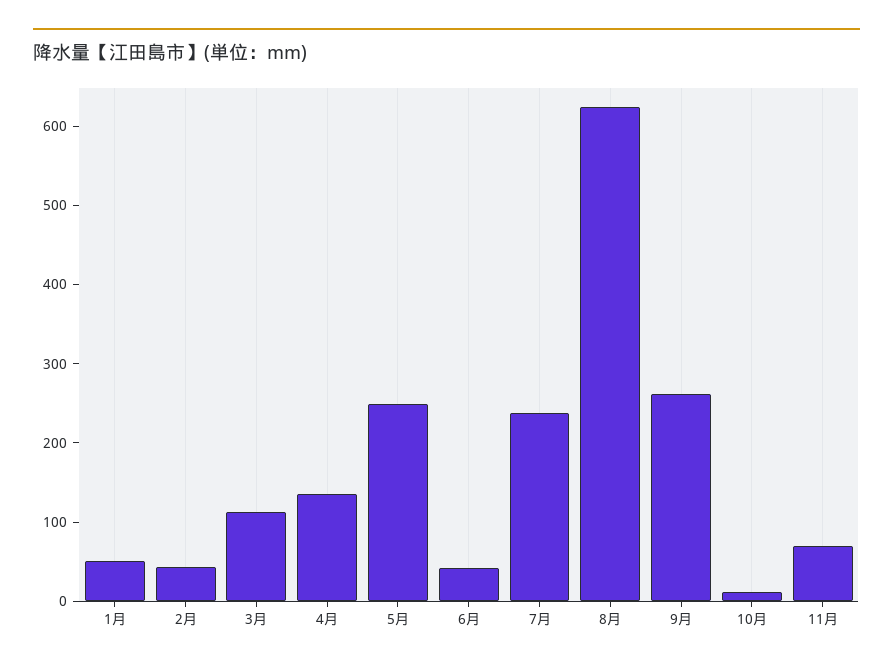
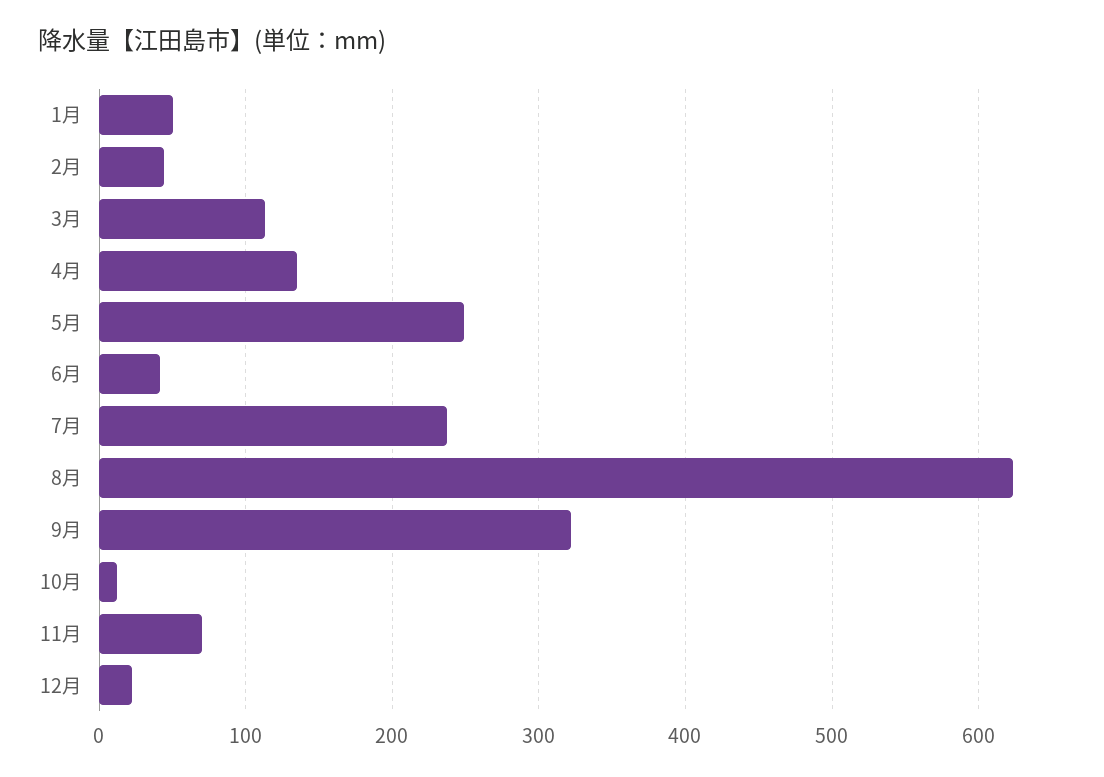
9月: 260 -> 320
12月: none -> 20

